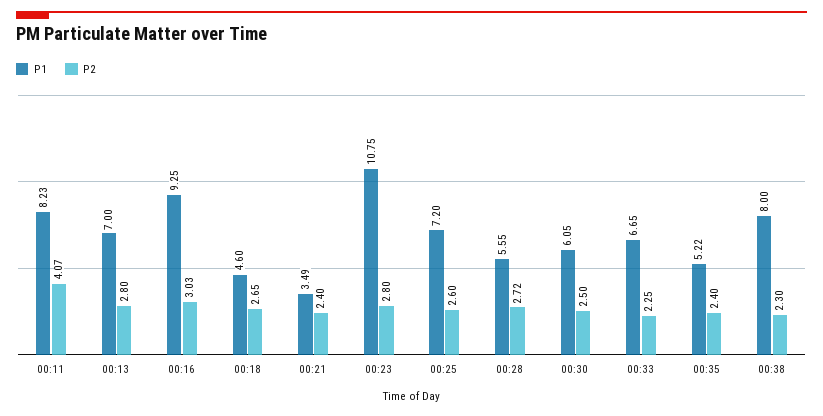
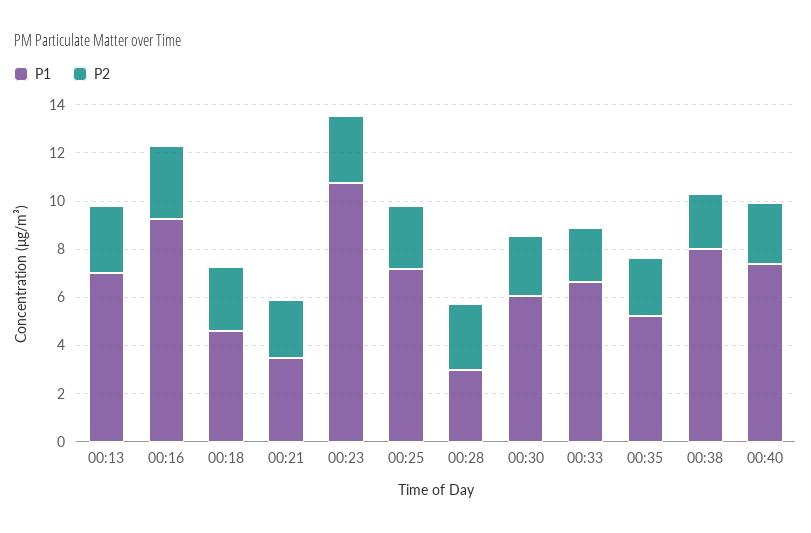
P1, 00:11: 8.23 -> none
P2, 00:11: 4.07 -> none
P1, 00:28: 5.55 -> 3
P1, 00:40: none -> 7.5
P2, 00:40: none -> 2.5

